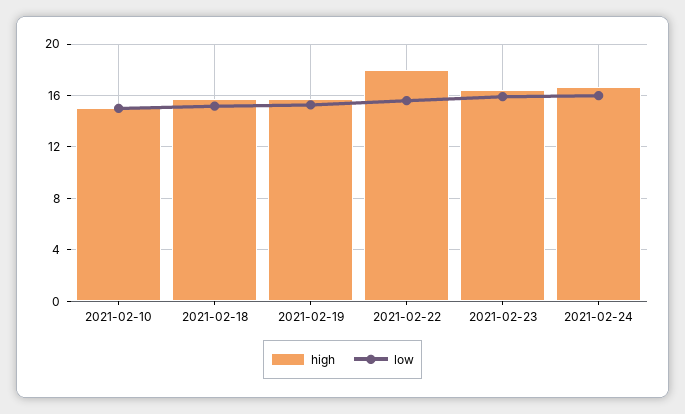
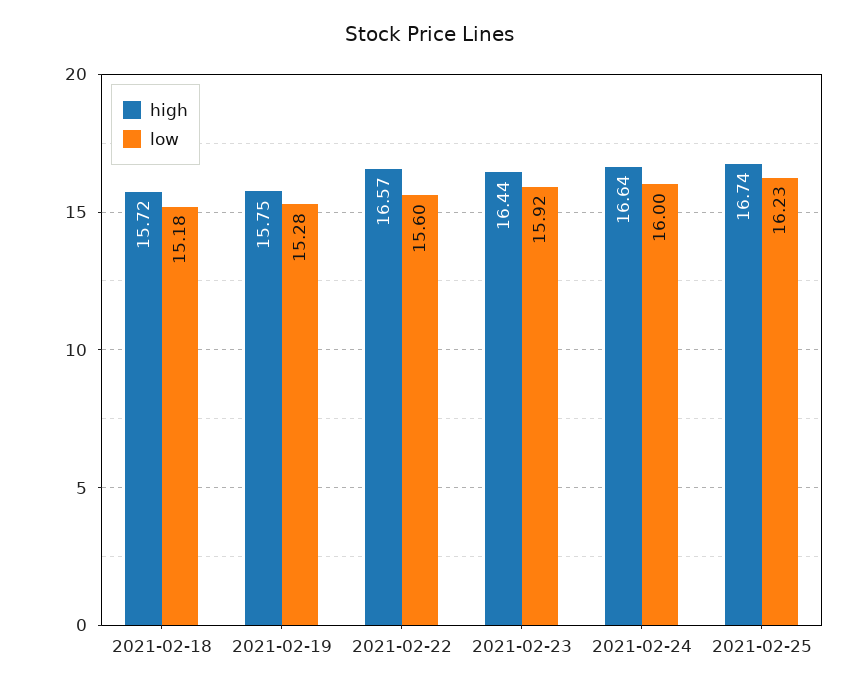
high, 2021-02-10: 15 -> none
low, 2021-02-10: 15 -> none
high, 2021-02-22: 18 -> 16.57
high, 2021-02-25: none -> 16.74
low, 2021-02-25: none -> 16.23

